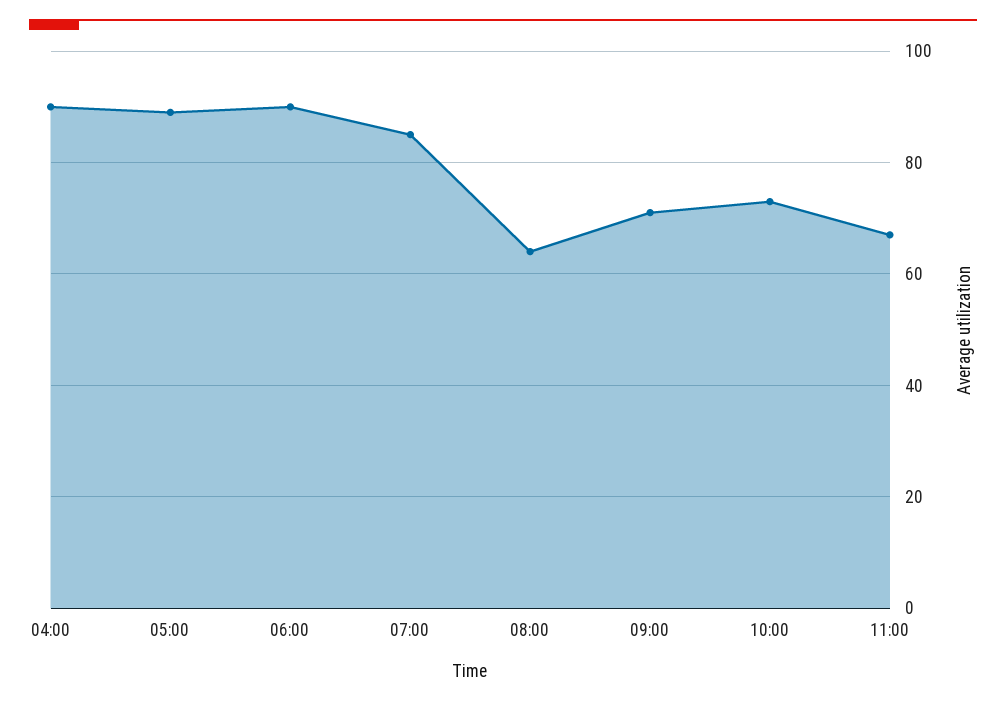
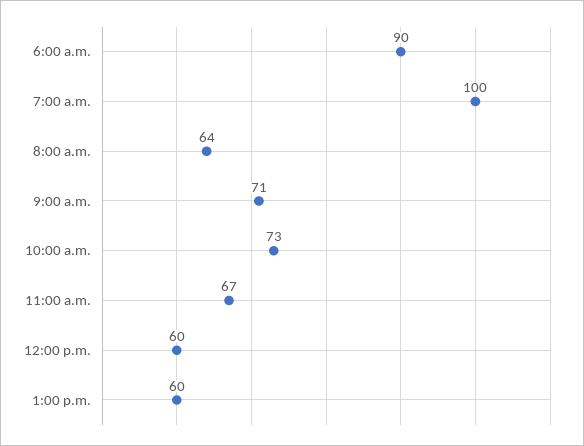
04:00: 90 -> none
05:00: 90 -> none
07:00: 85 -> 100
12:00 p.m.: none -> 60
1:00 p.m.: none -> 60

